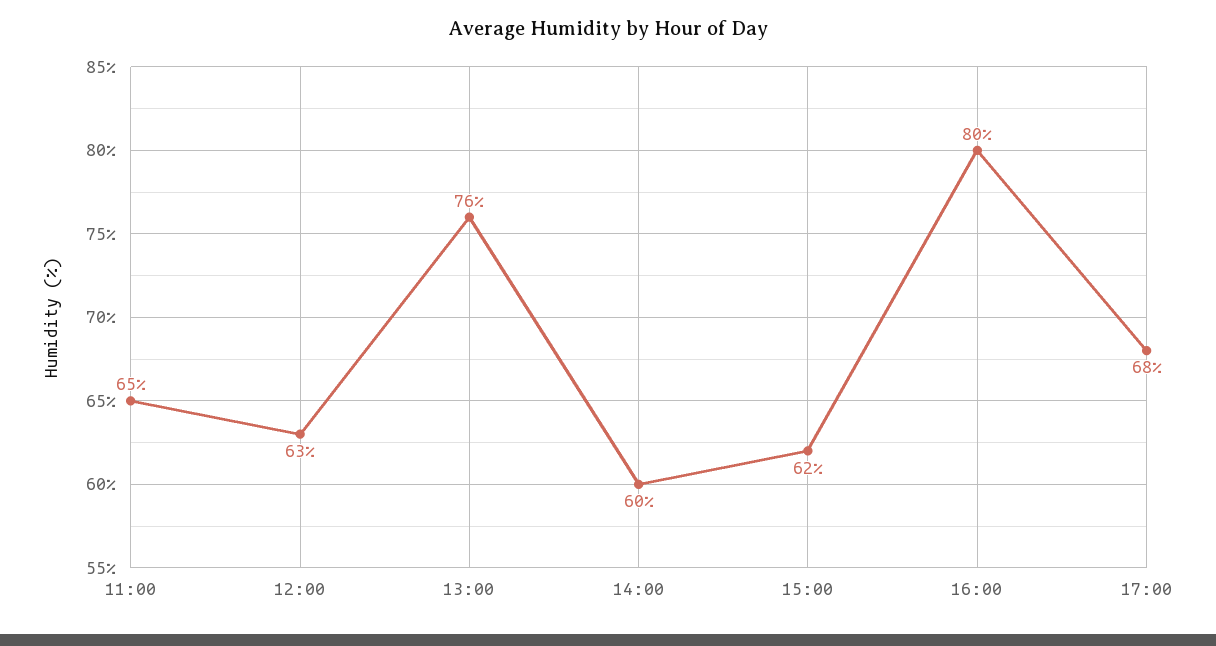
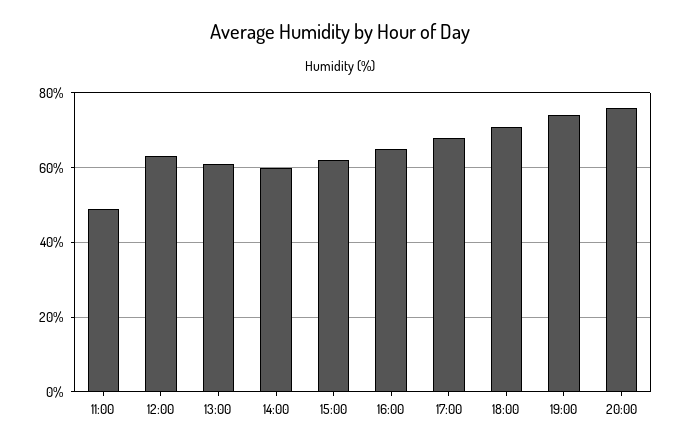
11:00: 65 -> 50
13:00: 76 -> 60
16:00: 80 -> 65
18:00: none -> 70
19:00: none -> 75
20:00: none -> 75

